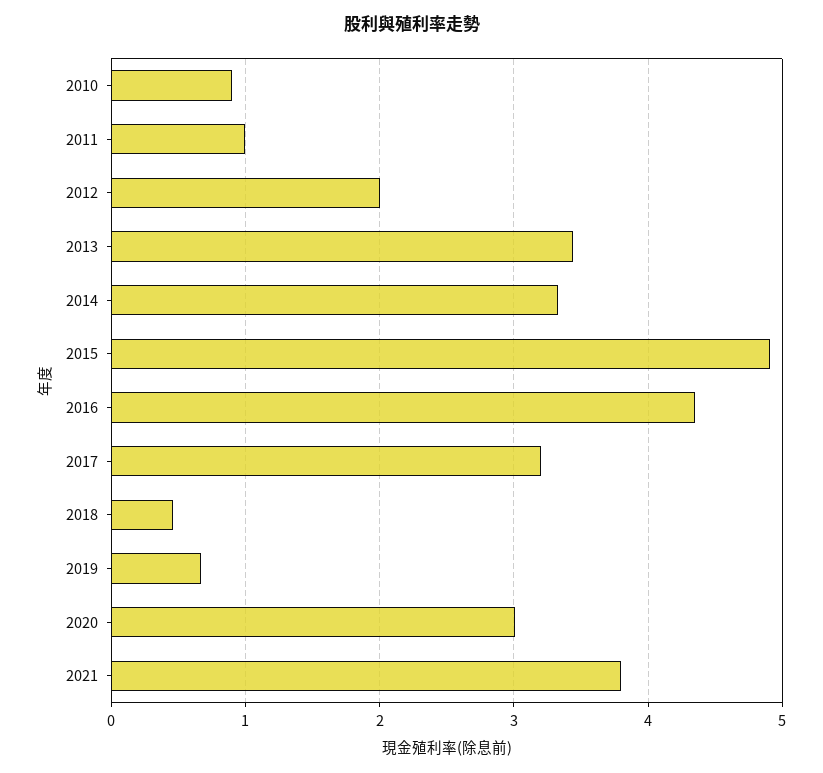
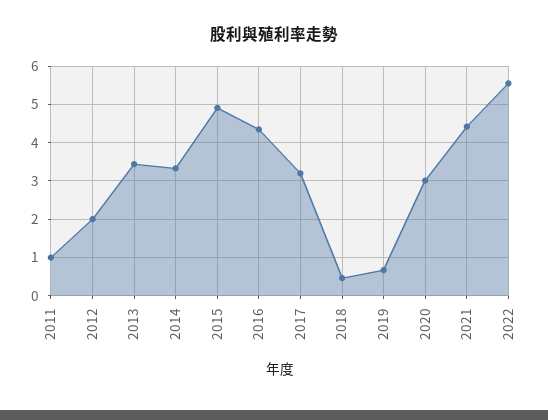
2010: 0.9 -> none
2021: 3.8 -> 4.4
2022: none -> 5.6

